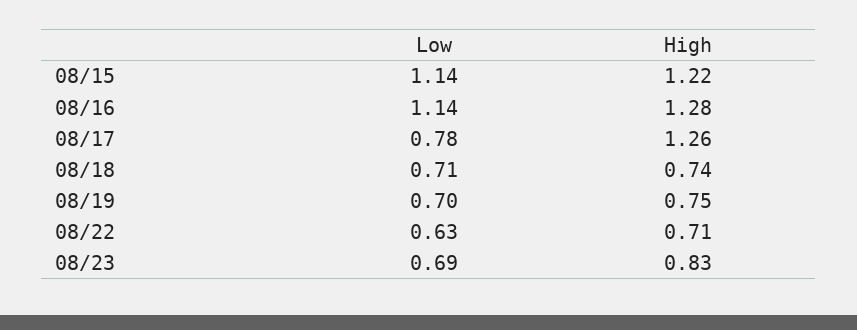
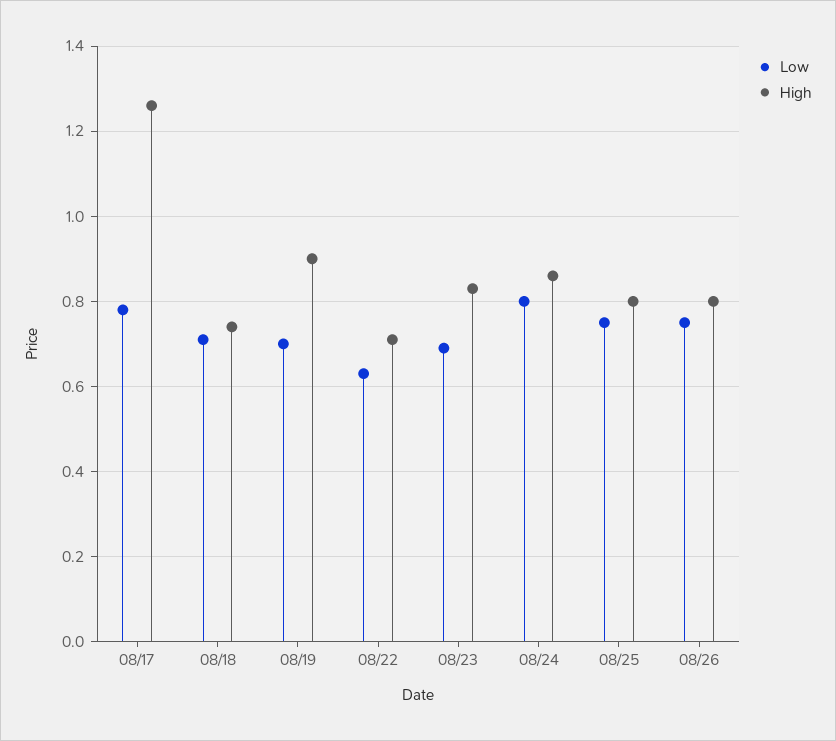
Low, 08/15: 1.14 -> none
High, 08/15: 1.22 -> none
Low, 08/16: 1.14 -> none
High, 08/16: 1.28 -> none
High, 08/19: 0.75 -> 0.9
Low, 08/24: none -> 0.8
High, 08/24: none -> 0.85
Low, 08/25: none -> 0.75
High, 08/25: none -> 0.8
Low, 08/26: none -> 0.75
High, 08/26: none -> 0.8

